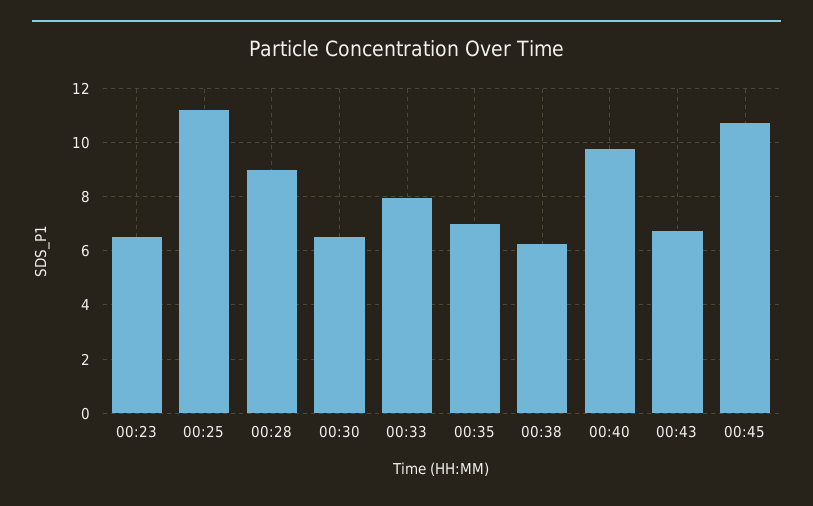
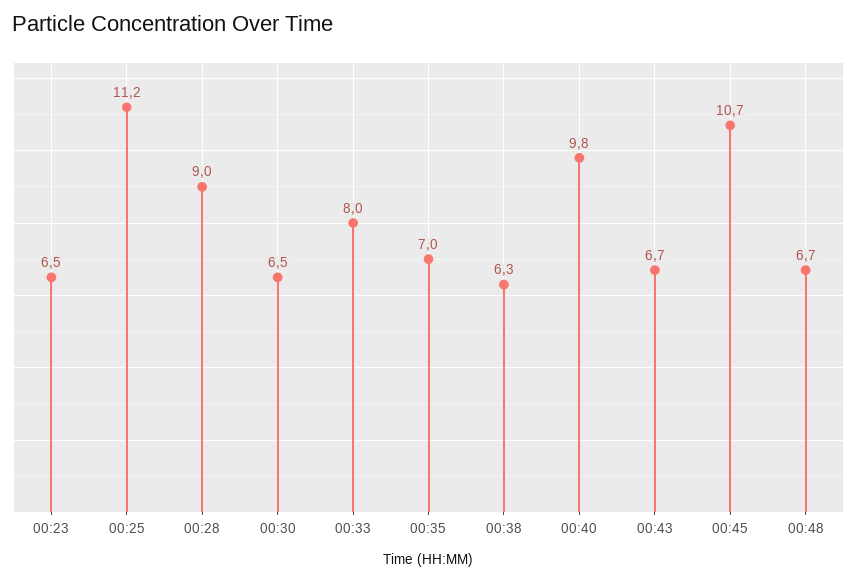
00:48: none -> 6.7

